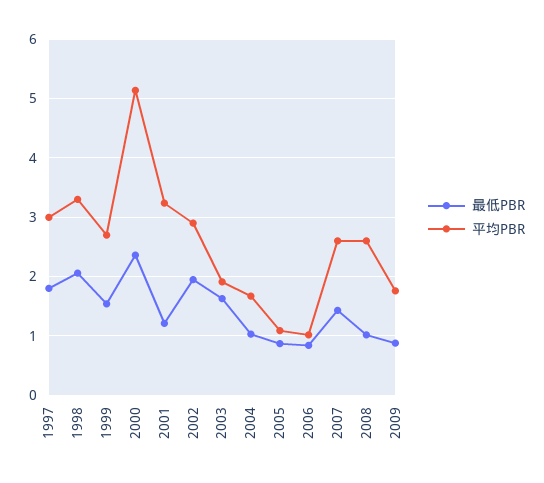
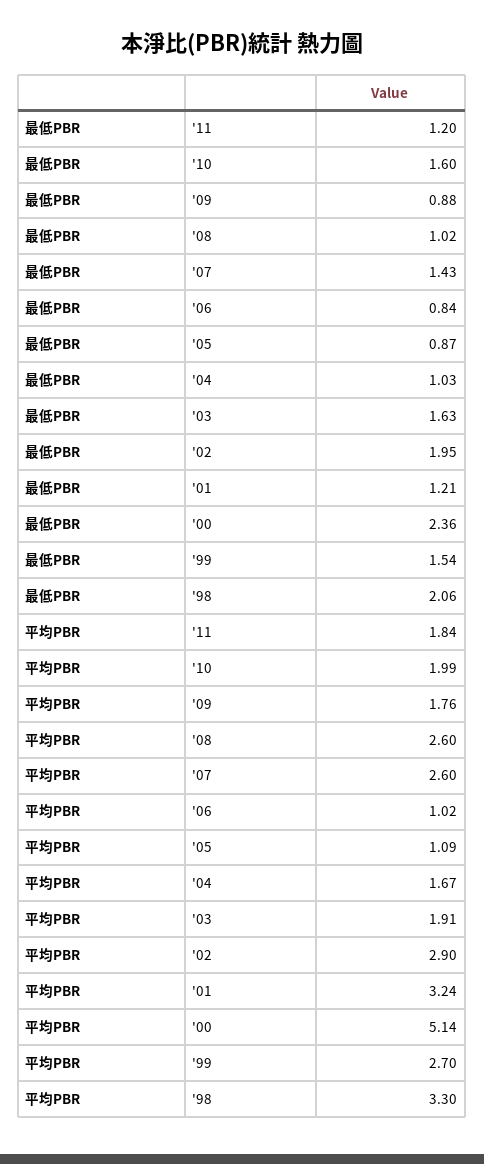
最低PBR, 1997: 1.8 -> none
平均PBR, 1997: 3 -> none
最低PBR, '11: none -> 1.2
最低PBR, '10: none -> 1.6
平均PBR, '11: none -> 1.84
平均PBR, '10: none -> 1.99

